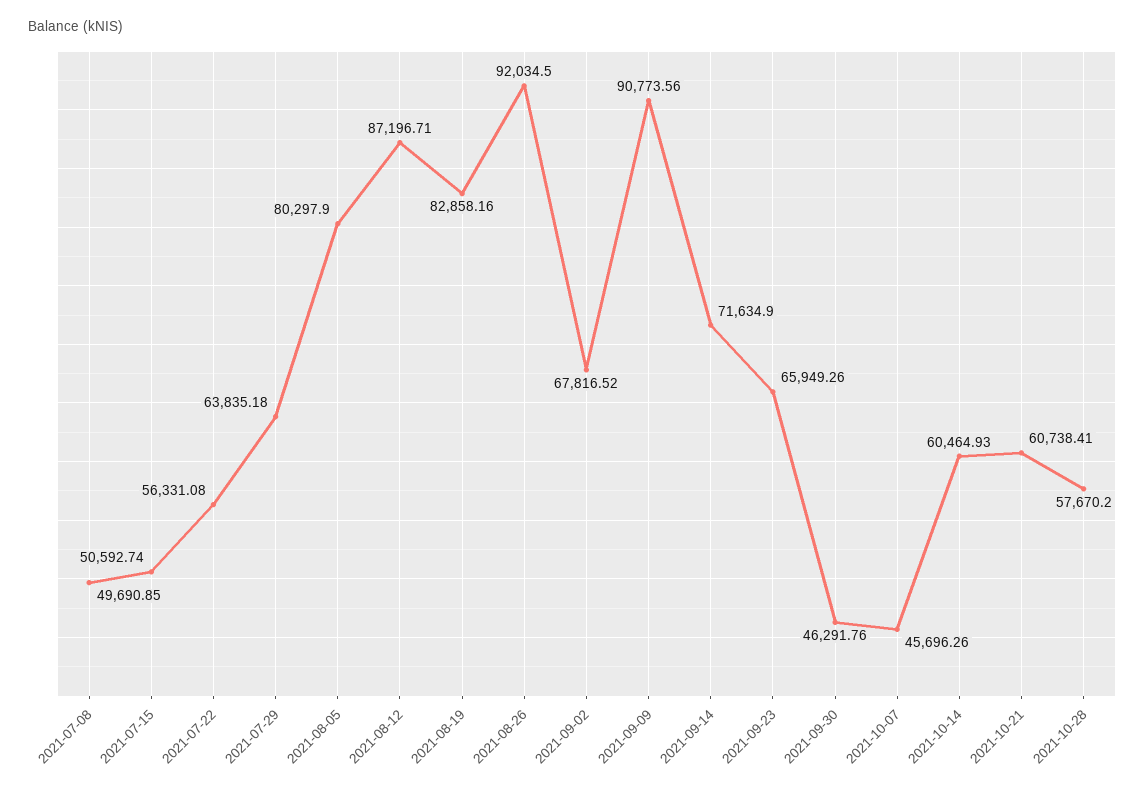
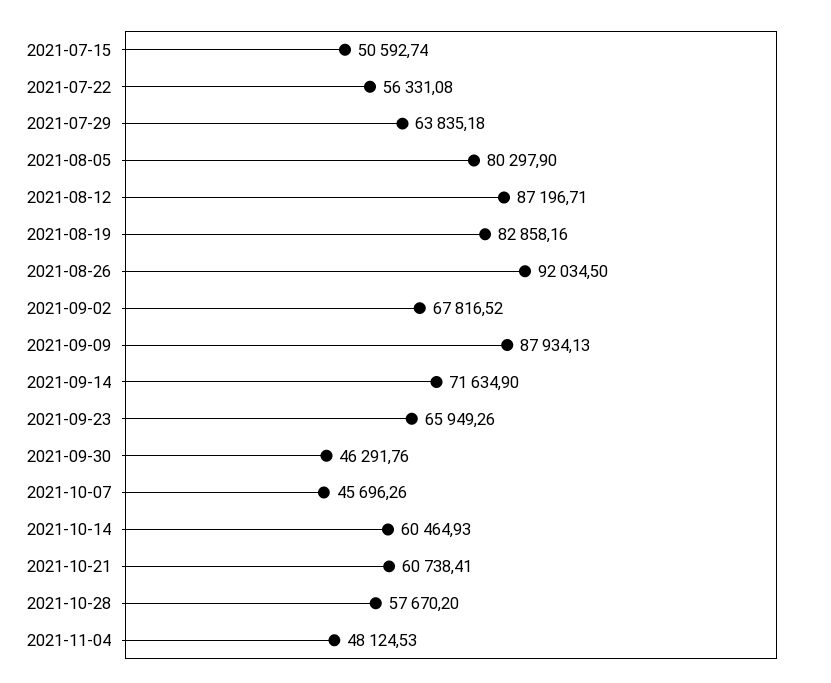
2021-07-08: 49690.85 -> none
2021-09-09: 90773.56 -> 87934.13
2021-11-04: none -> 48124.53

